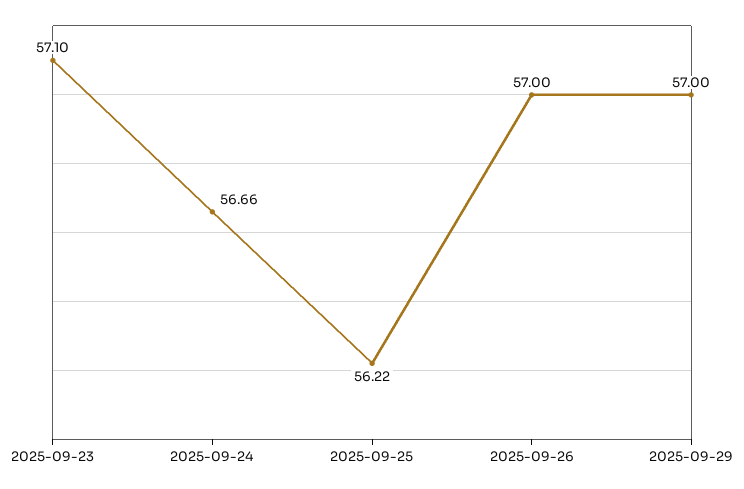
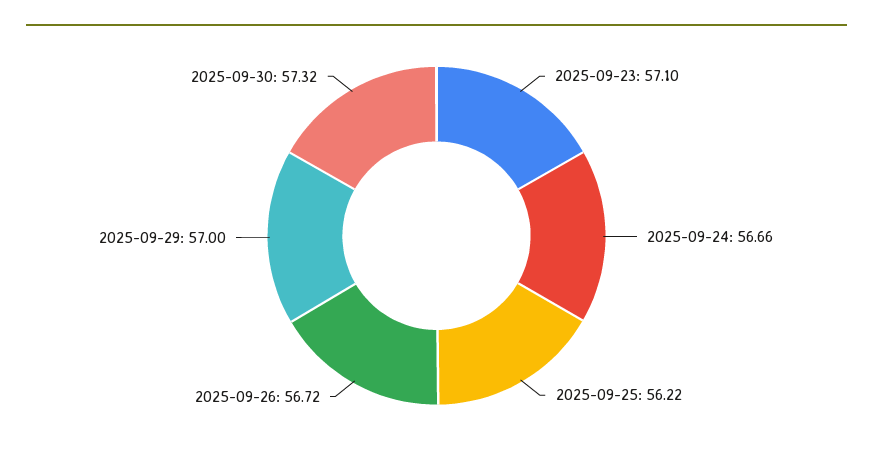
2025-09-26: 57 -> 56.72
2025-09-30: none -> 57.32

